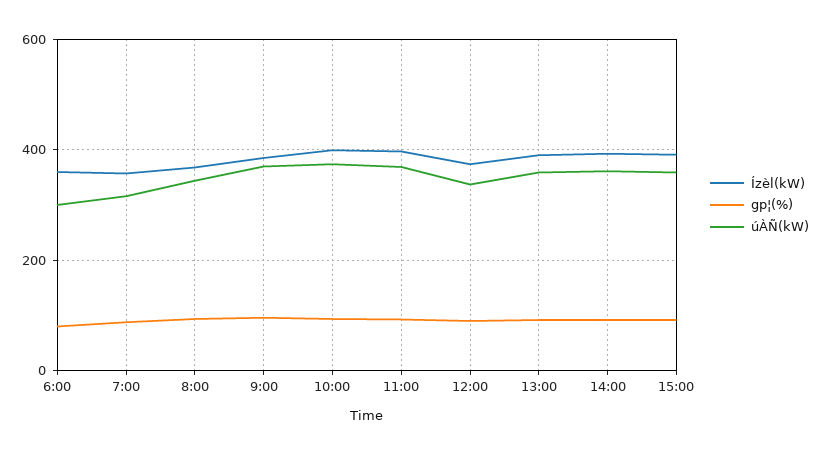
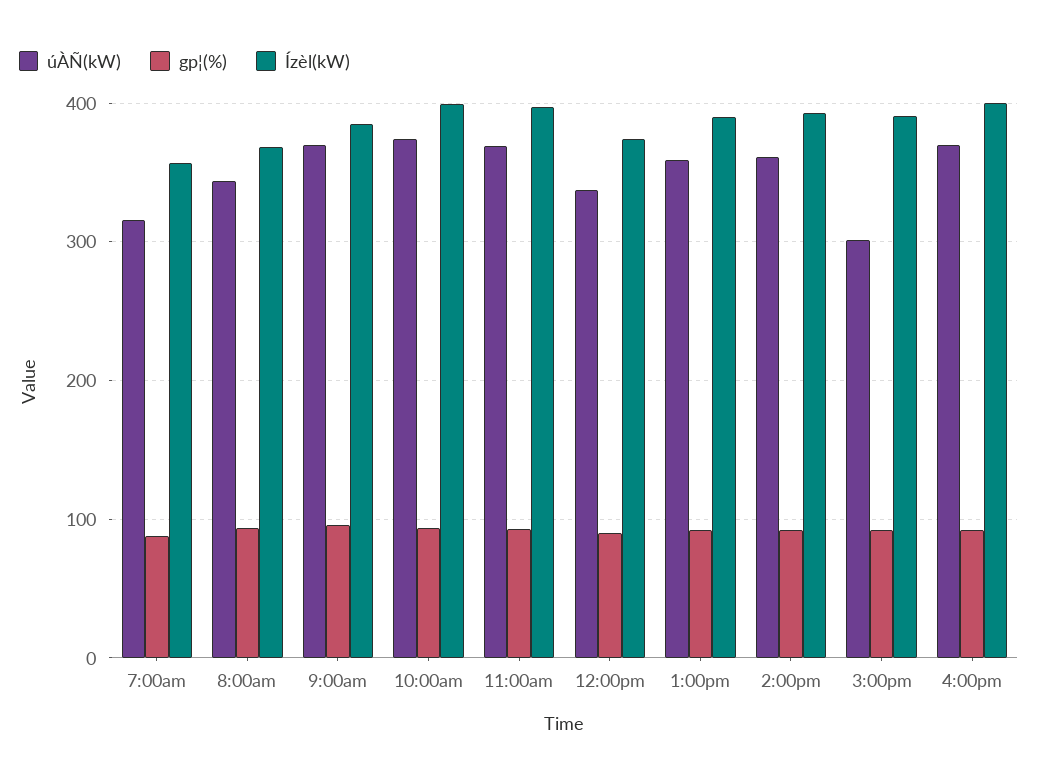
Ízèl(kW), 6:00: 360 -> none
gp¦(%), 6:00: 80 -> none
úÀÑ(kW), 6:00: 300 -> none
úÀÑ(kW), 15:00: 360 -> 300
úÀÑ(kW), 4:00pm: none -> 370
gp¦(%), 4:00pm: none -> 90
Ízèl(kW), 4:00pm: none -> 400

